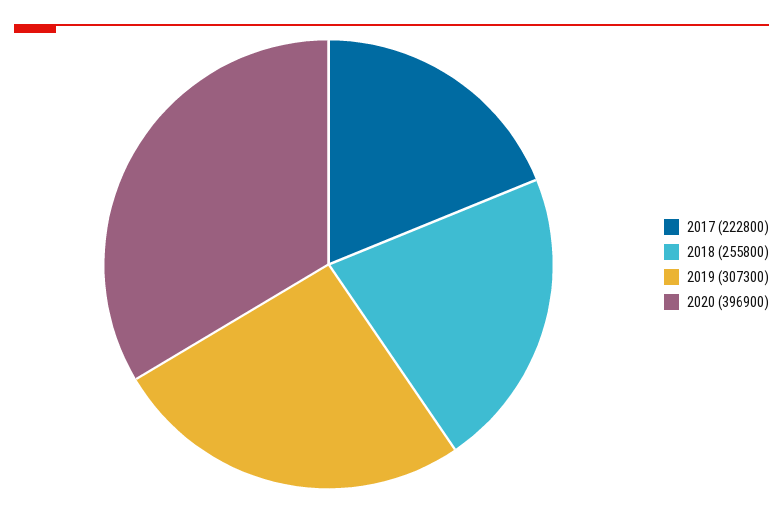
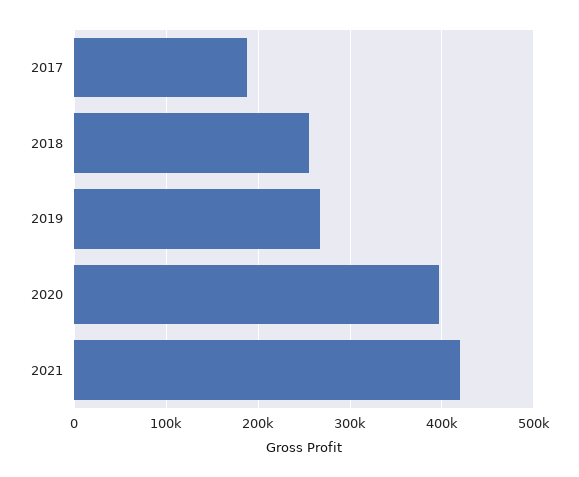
2017: 222800 -> 190000
2019: 307300 -> 270000
2021: none -> 420000

